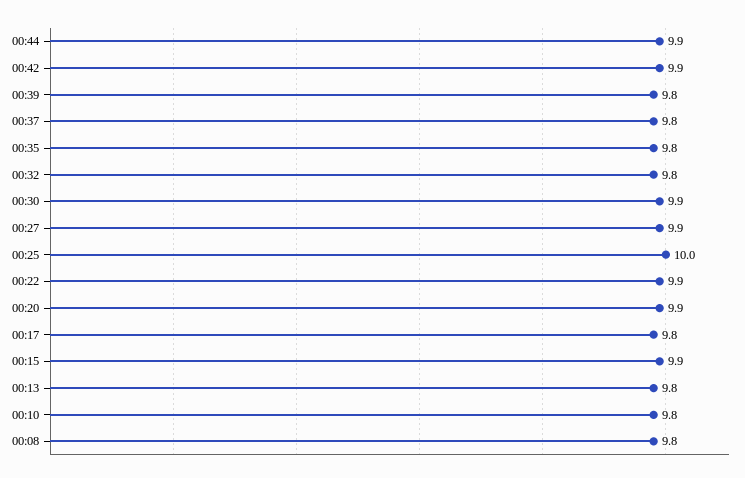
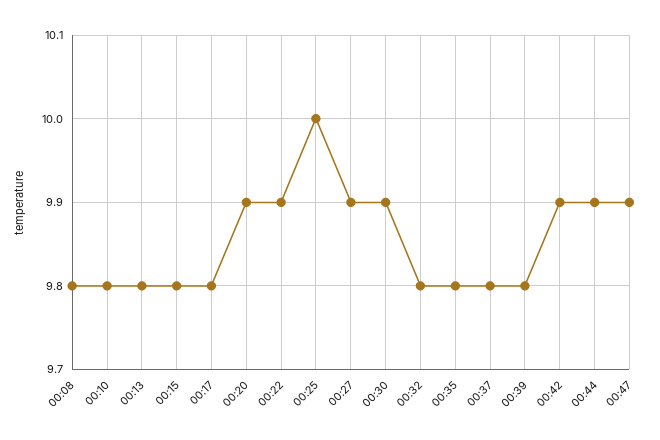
00:15: 9.9 -> 9.8
00:47: none -> 9.9

